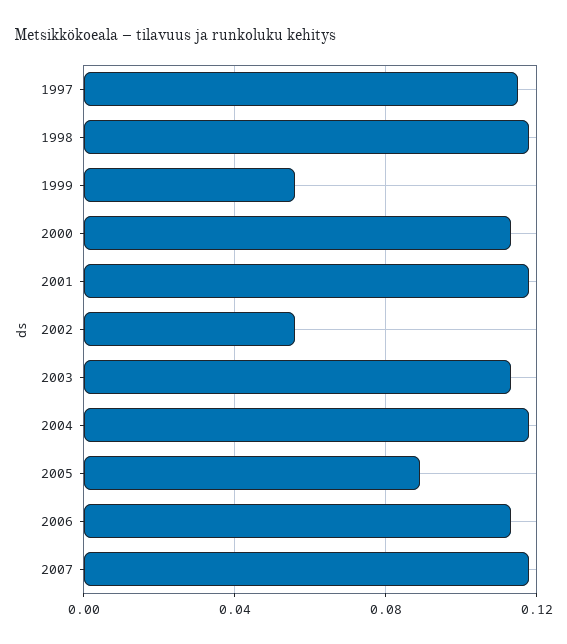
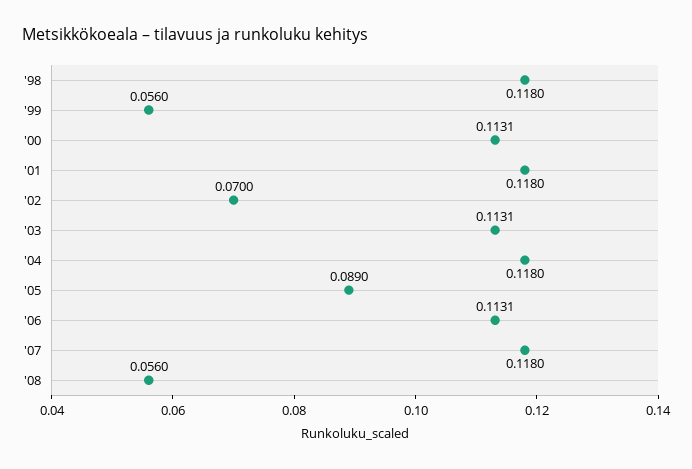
1997: 0.115 -> none
2002: 0.055 -> 0.07
'08: none -> 0.056

